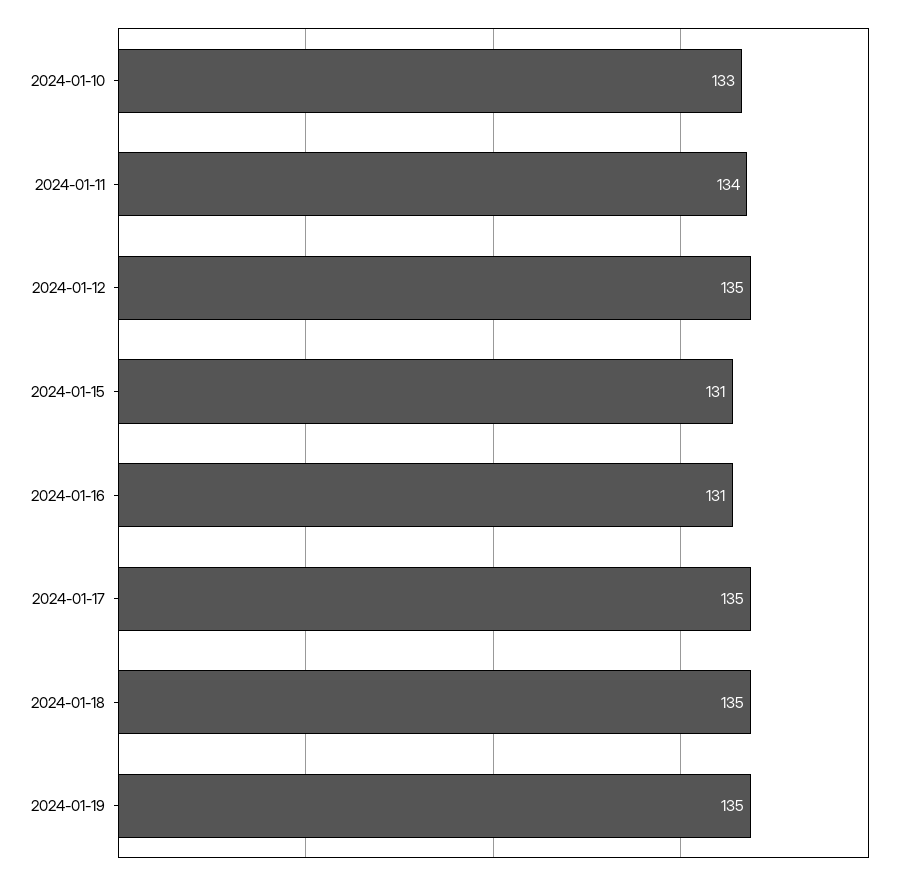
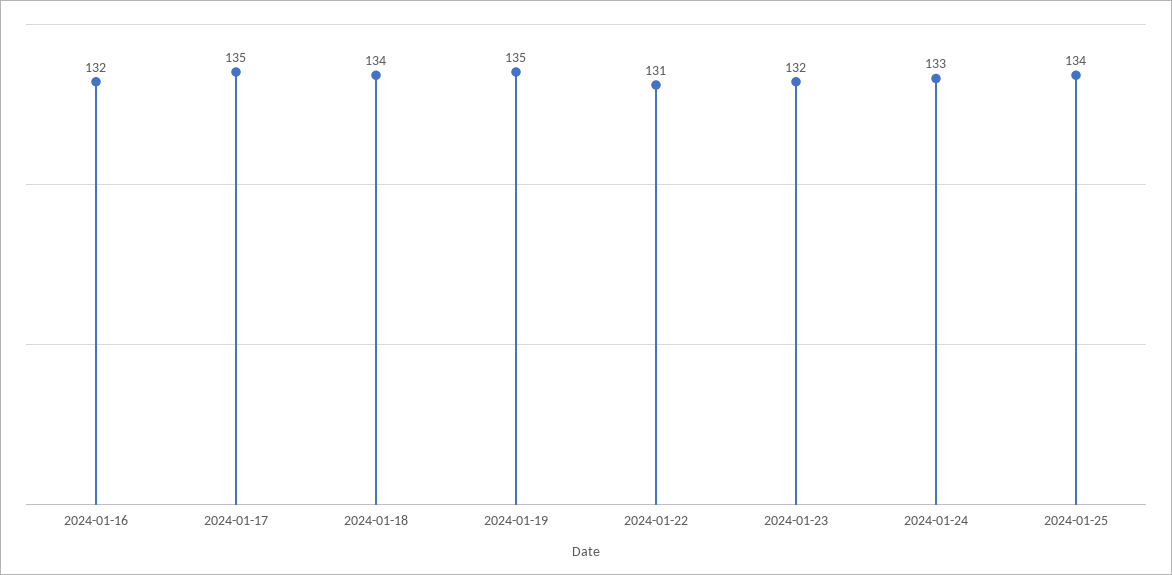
2024-01-10: 133 -> none
2024-01-11: 134 -> none
2024-01-12: 135 -> none
2024-01-15: 131 -> none
2024-01-16: 131 -> 132
2024-01-18: 135 -> 134
2024-01-22: none -> 131
2024-01-23: none -> 132
2024-01-24: none -> 133
2024-01-25: none -> 134

